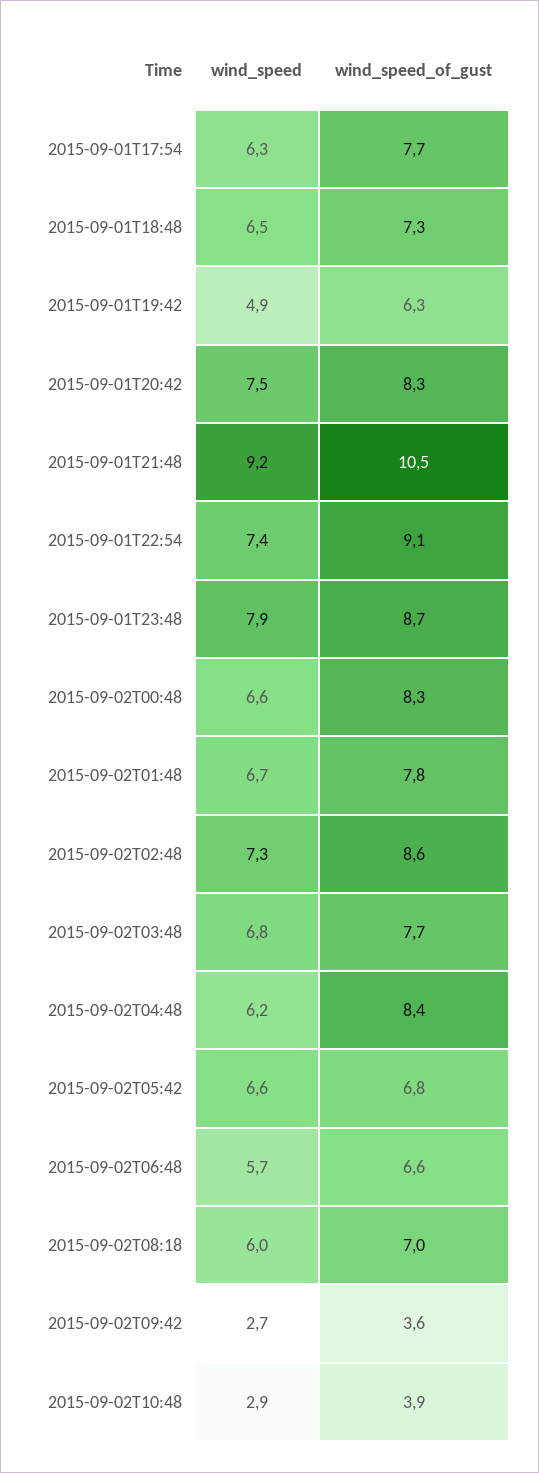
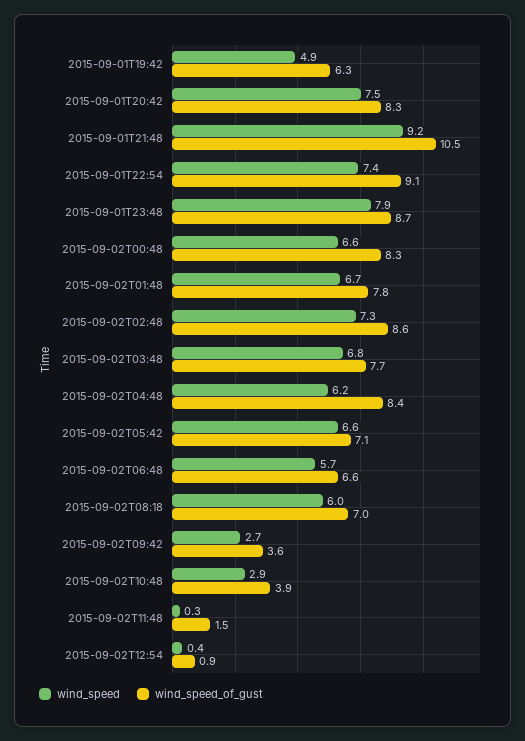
wind_speed, 2015-09-01T17:54: 6.3 -> none
wind_speed_of_gust, 2015-09-01T17:54: 7.7 -> none
wind_speed, 2015-09-01T18:48: 6.5 -> none
wind_speed_of_gust, 2015-09-01T18:48: 7.3 -> none
wind_speed_of_gust, 2015-09-02T05:42: 6.8 -> 7.1
wind_speed, 2015-09-02T11:48: none -> 0.3
wind_speed_of_gust, 2015-09-02T11:48: none -> 1.5
wind_speed, 2015-09-02T12:54: none -> 0.4
wind_speed_of_gust, 2015-09-02T12:54: none -> 0.9

